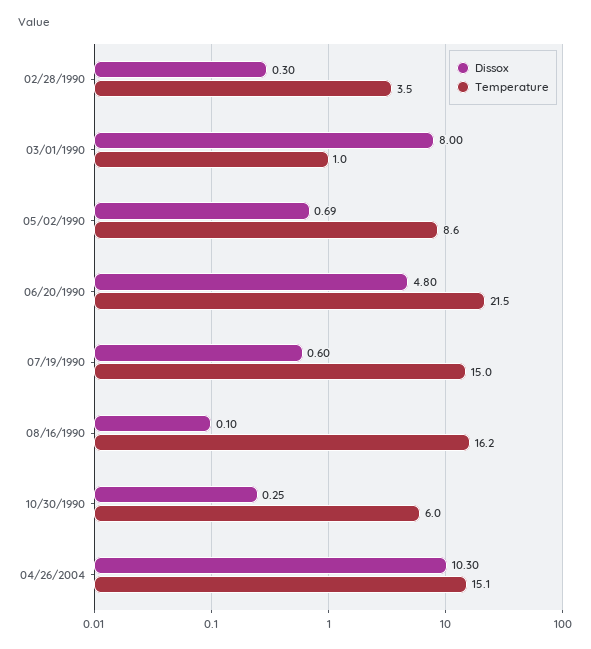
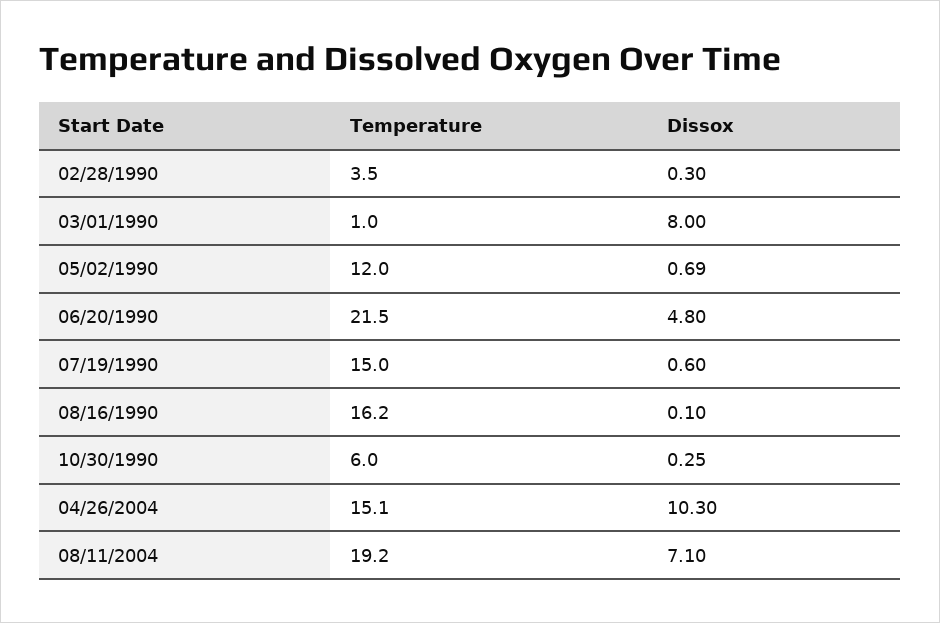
Temperature, 05/02/1990: 8.6 -> 12
Temperature, 08/11/2004: none -> 19.2
Dissox, 08/11/2004: none -> 7.1

